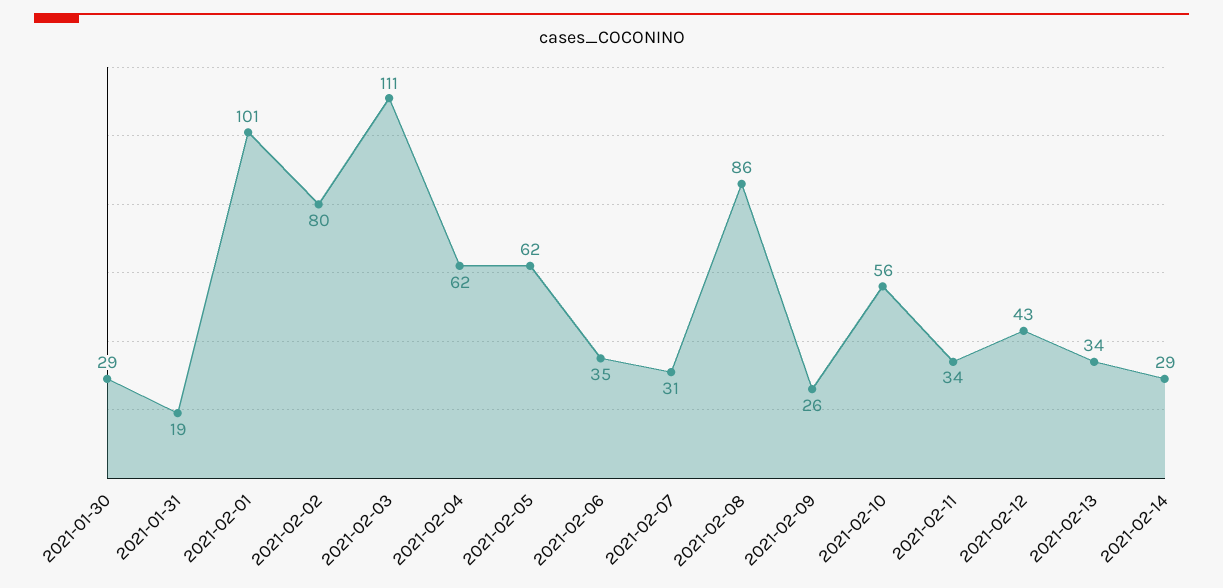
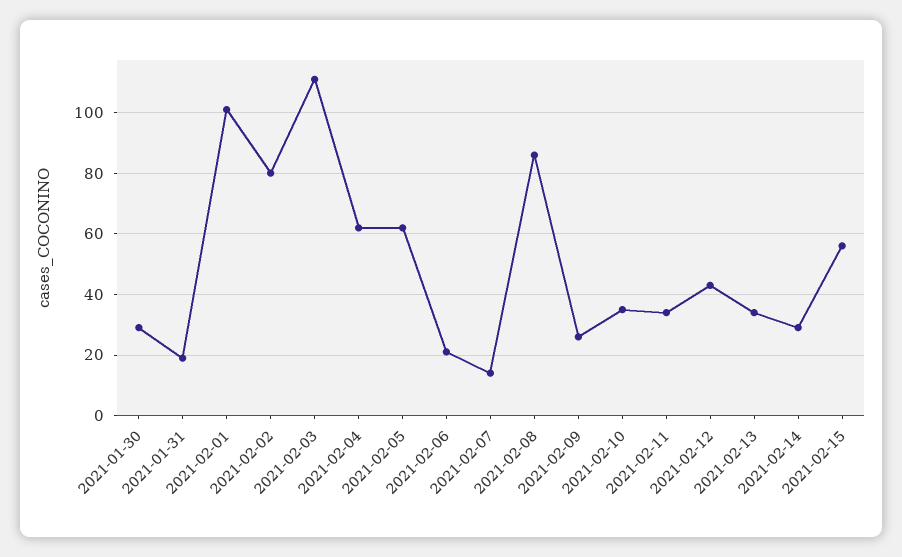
2021-02-06: 35 -> 20
2021-02-07: 31 -> 15
2021-02-10: 56 -> 35
2021-02-15: none -> 55

